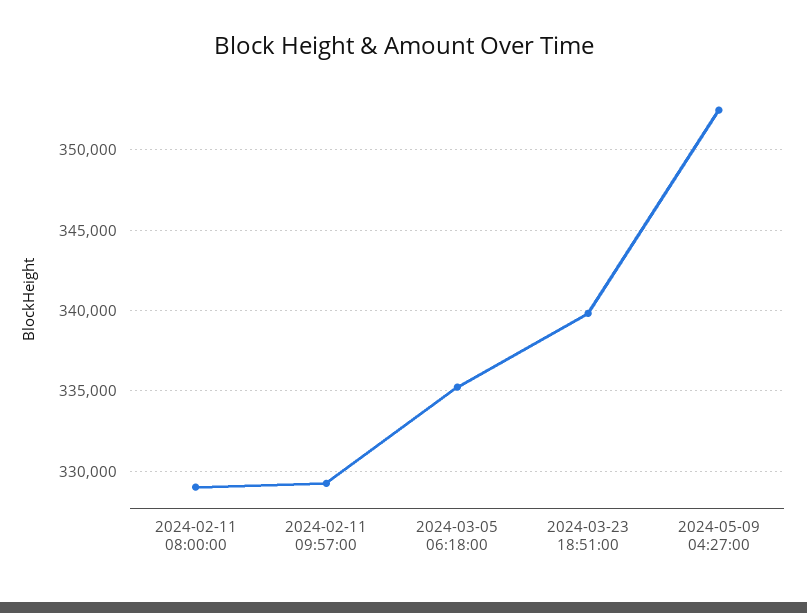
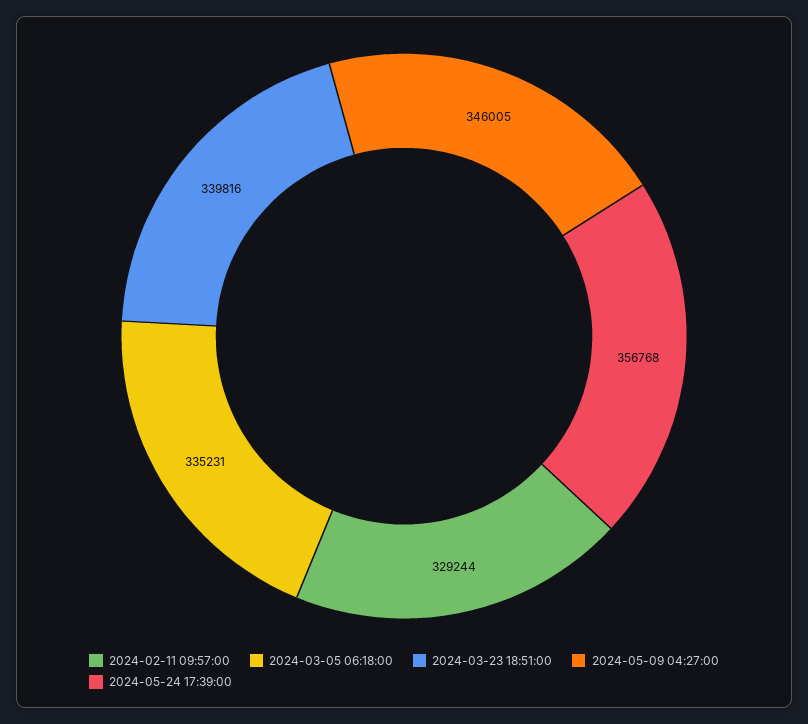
2024-02-11 08:00:00: 329000 -> none
2024-05-09 04:27:00: 352500 -> 346005
2024-05-24 17:39:00: none -> 356768

